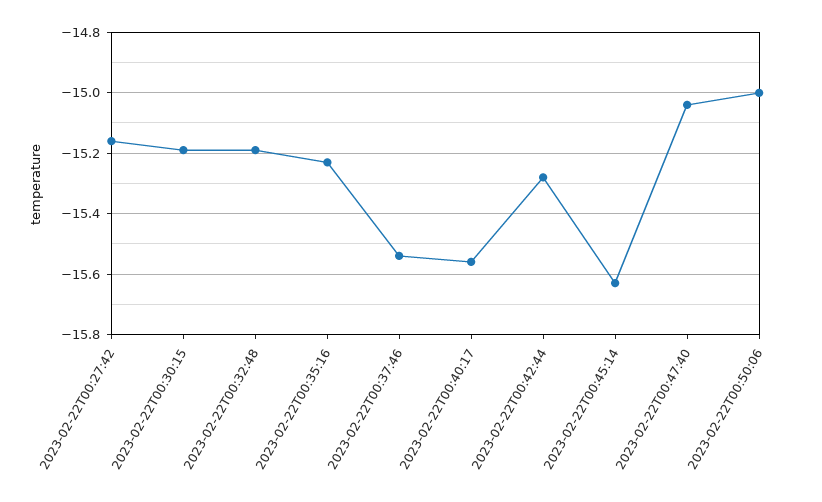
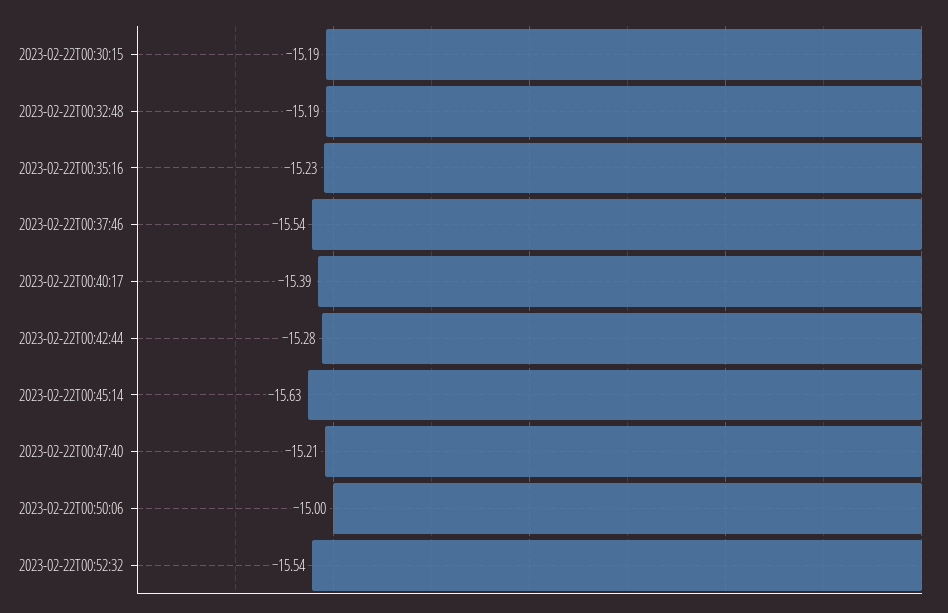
2023-02-22T00:27:42: -15.15 -> none
2023-02-22T00:40:17: -15.55 -> -15.39
2023-02-22T00:47:40: -15.05 -> -15.21
2023-02-22T00:52:32: none -> -15.54

